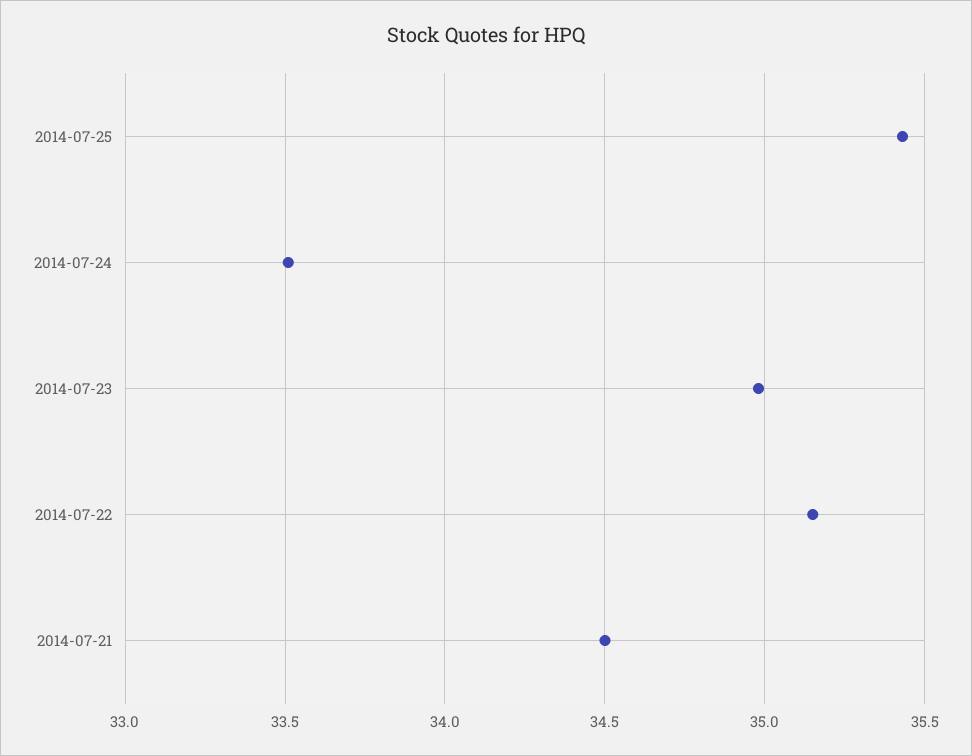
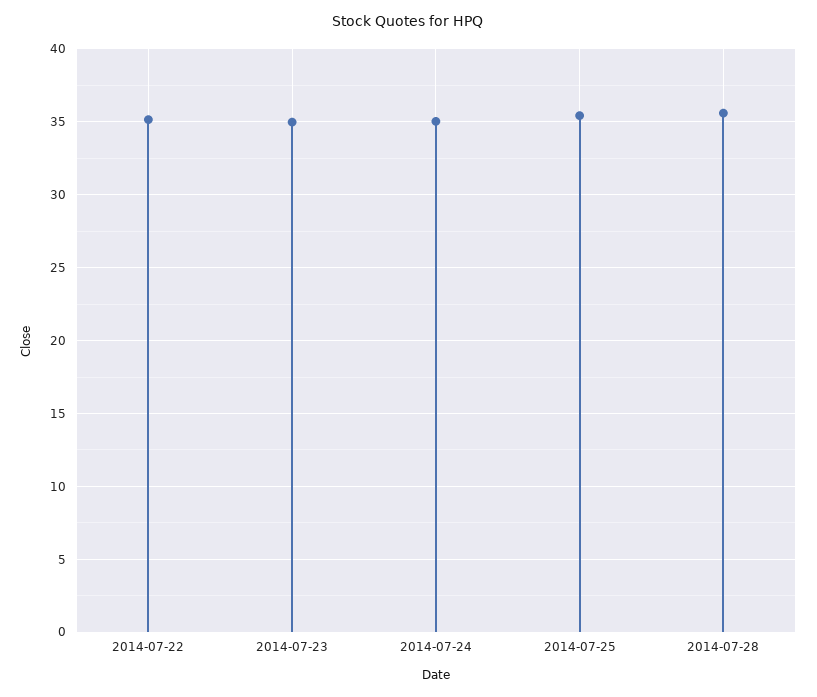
2014-07-24: 33.5 -> 35
2014-07-21: 34.5 -> none
2014-07-28: none -> 35.5

